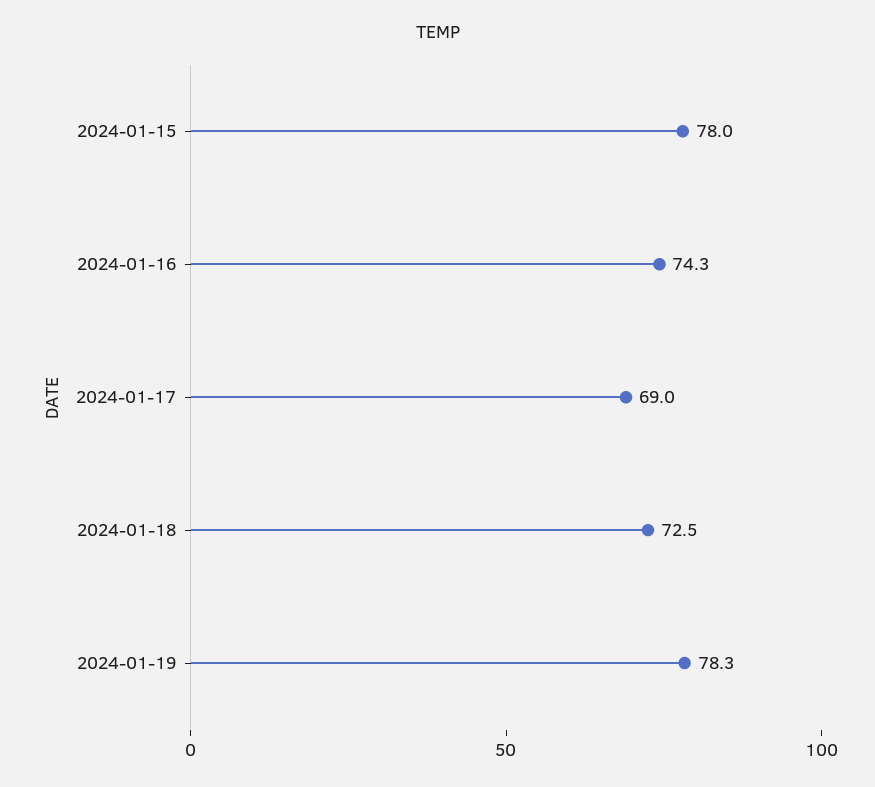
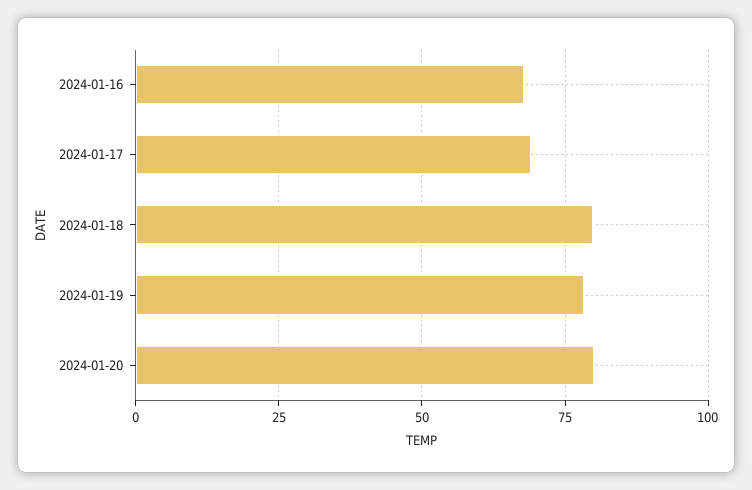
2024-01-15: 78 -> none
2024-01-16: 74.3 -> 67.5
2024-01-18: 72.5 -> 80
2024-01-20: none -> 80

